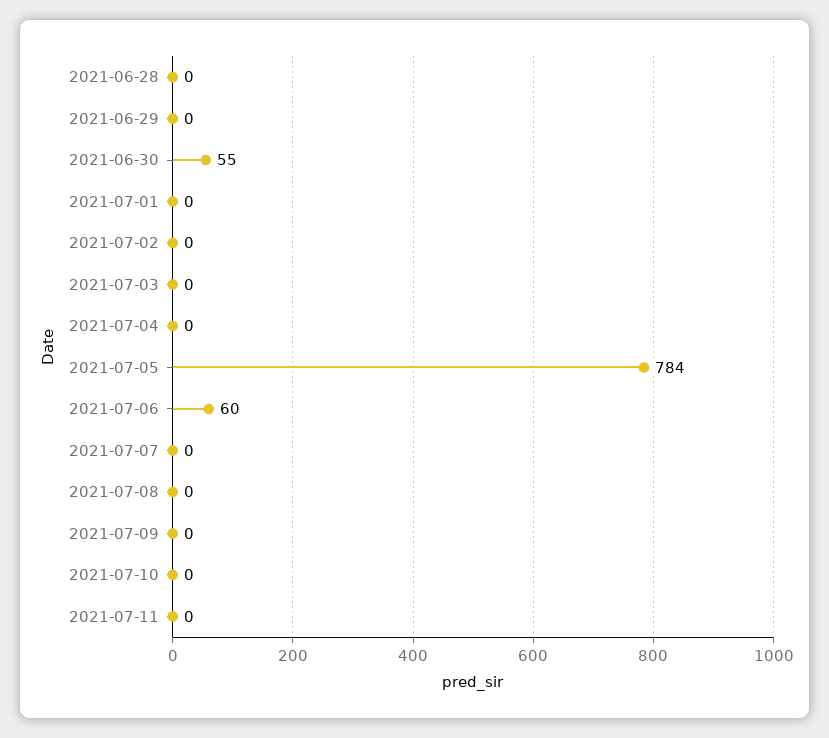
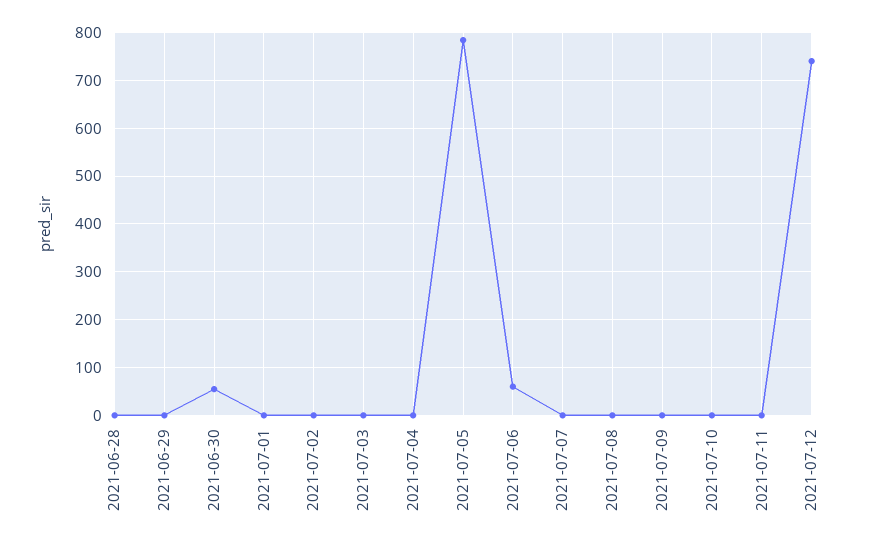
2021-07-12: none -> 740

